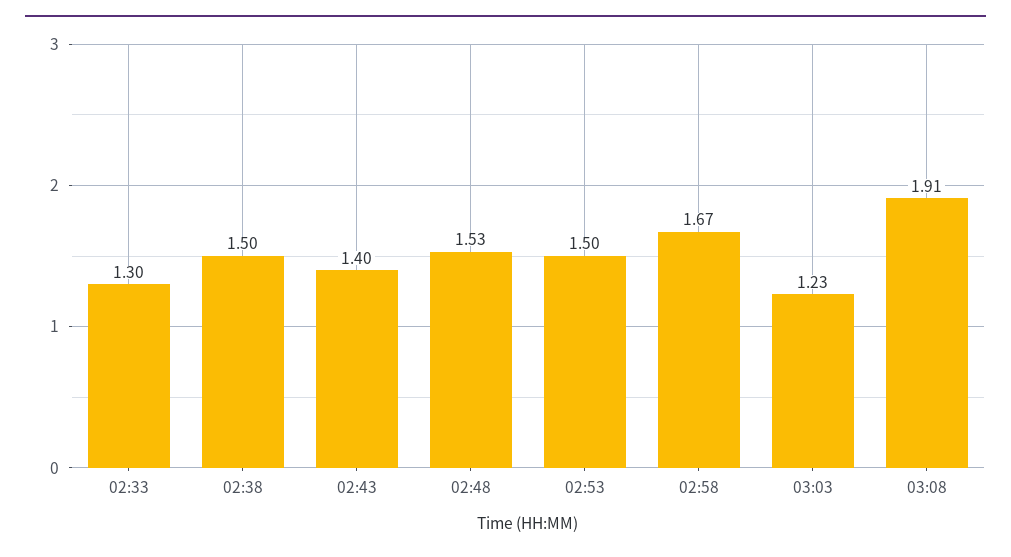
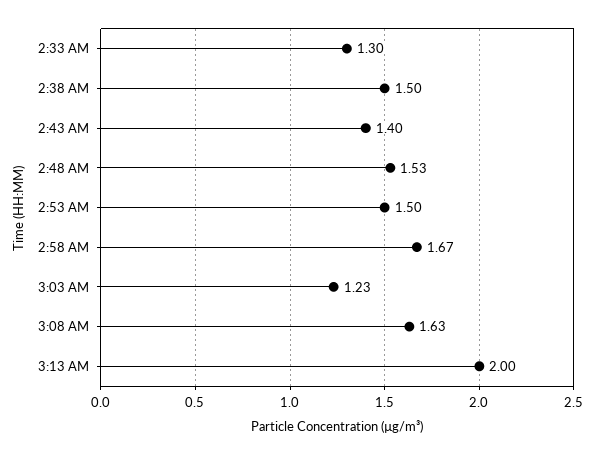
03:08: 1.91 -> 1.63
3:13 AM: none -> 2

